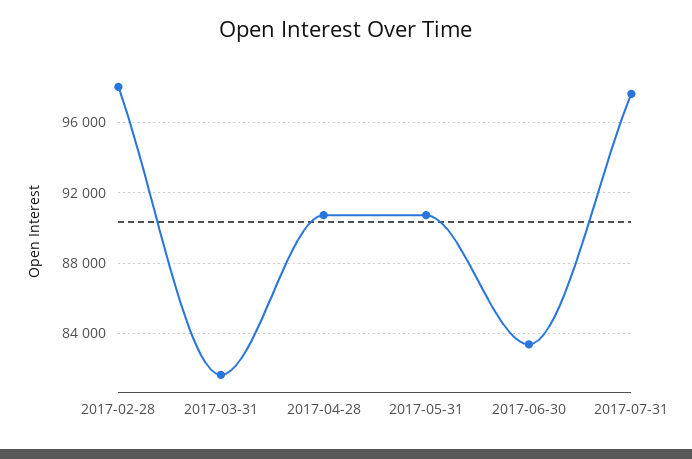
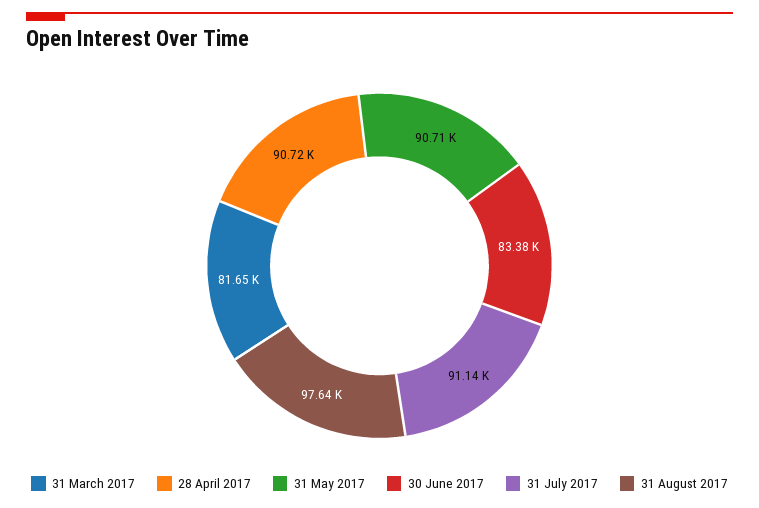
2017-02-28: 98000 -> none
2017-07-31: 97500 -> 91140
31 August 2017: none -> 97640

